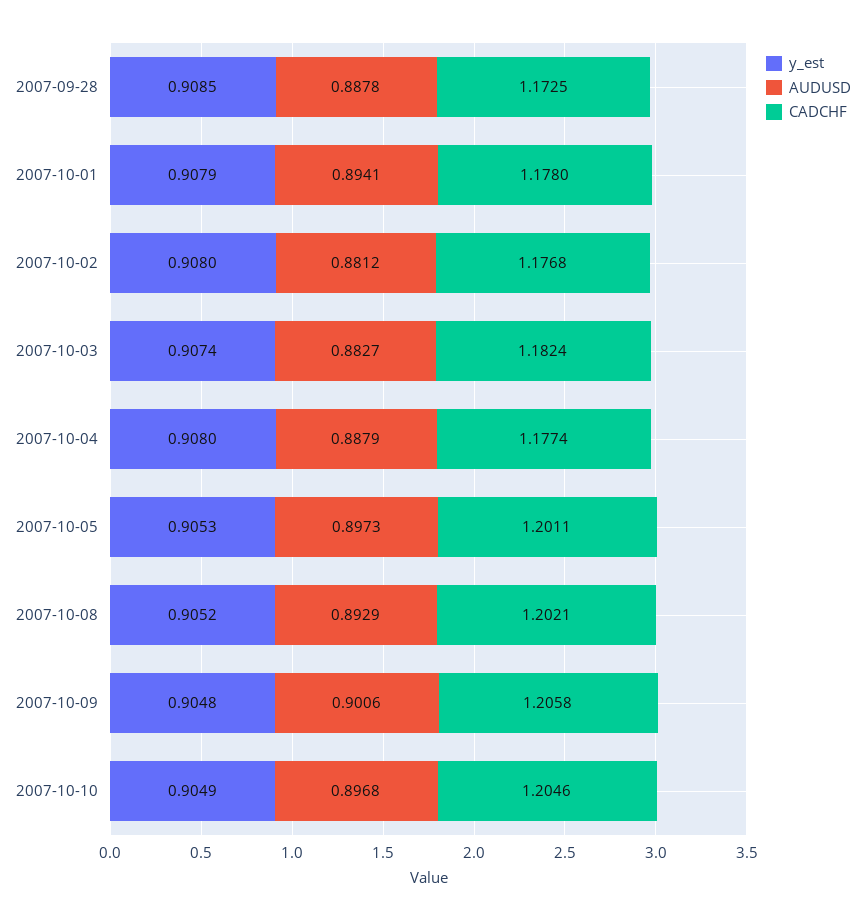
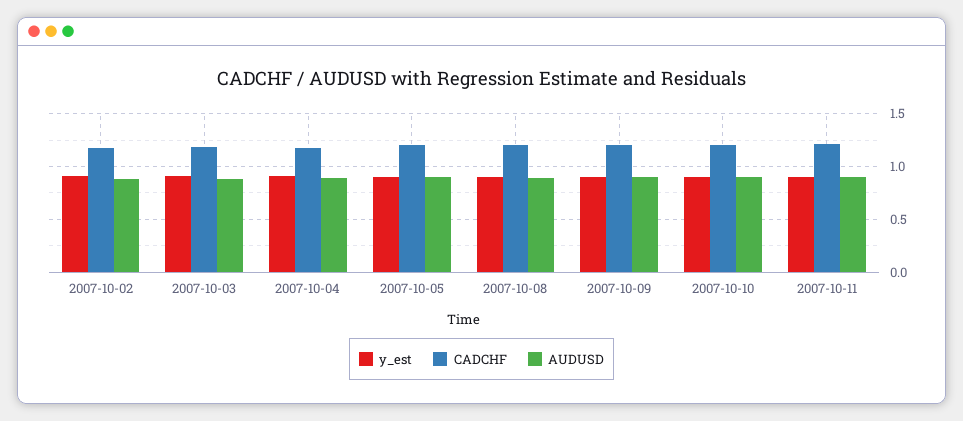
y_est, 2007-09-28: 0.9085 -> none
AUDUSD, 2007-09-28: 0.8878 -> none
CADCHF, 2007-09-28: 1.1725 -> none
y_est, 2007-10-01: 0.9079 -> none
AUDUSD, 2007-10-01: 0.8941 -> none
CADCHF, 2007-10-01: 1.178 -> none
y_est, 2007-10-11: none -> 0.9
CADCHF, 2007-10-11: none -> 1.2
AUDUSD, 2007-10-11: none -> 0.9

